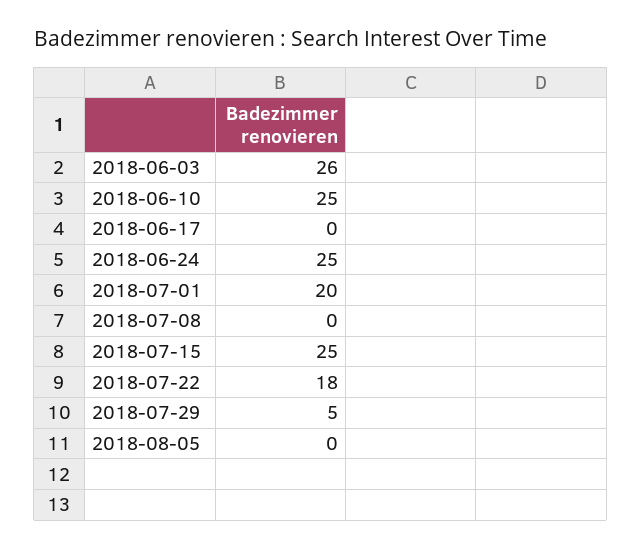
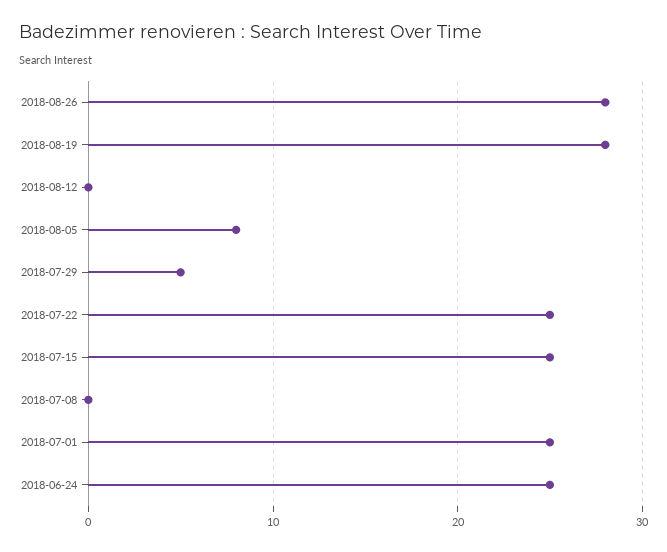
2018-06-03: 26 -> none
2018-06-10: 25 -> none
2018-06-17: 0 -> none
2018-07-01: 20 -> 25
2018-07-22: 18 -> 25
2018-08-05: 0 -> 8
2018-08-26: none -> 28
2018-08-19: none -> 28
2018-08-12: none -> 0

